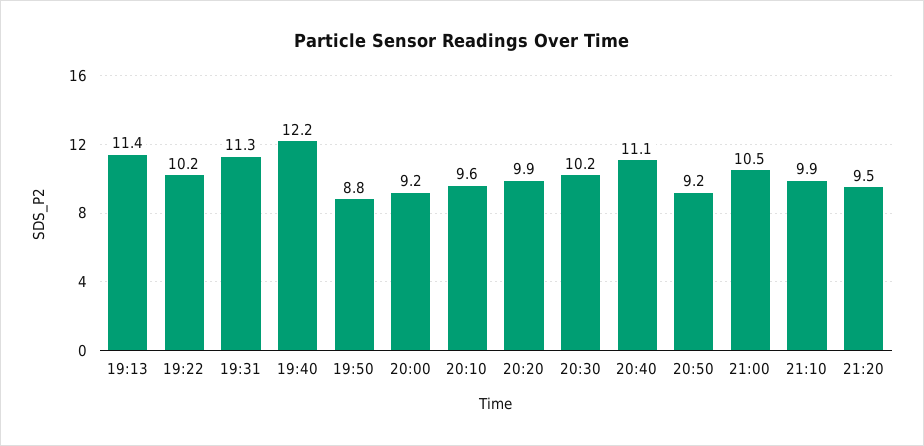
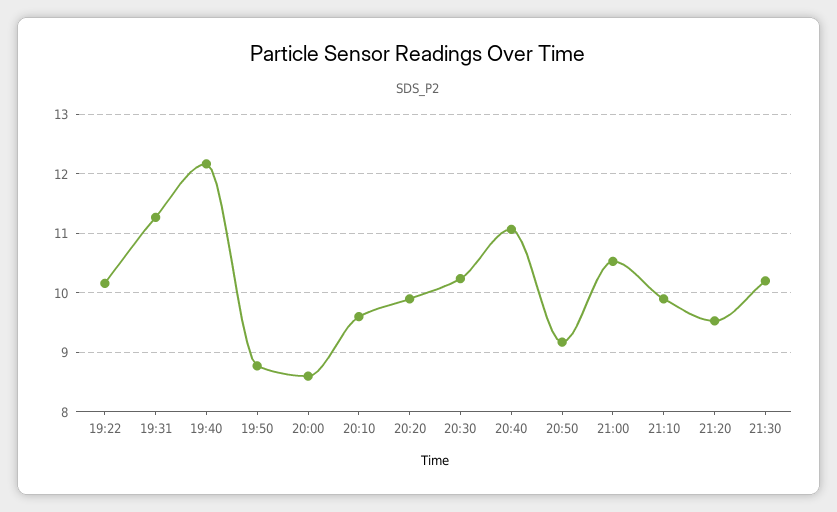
19:13: 11.4 -> none
20:00: 9.2 -> 8.6
21:30: none -> 10.2

